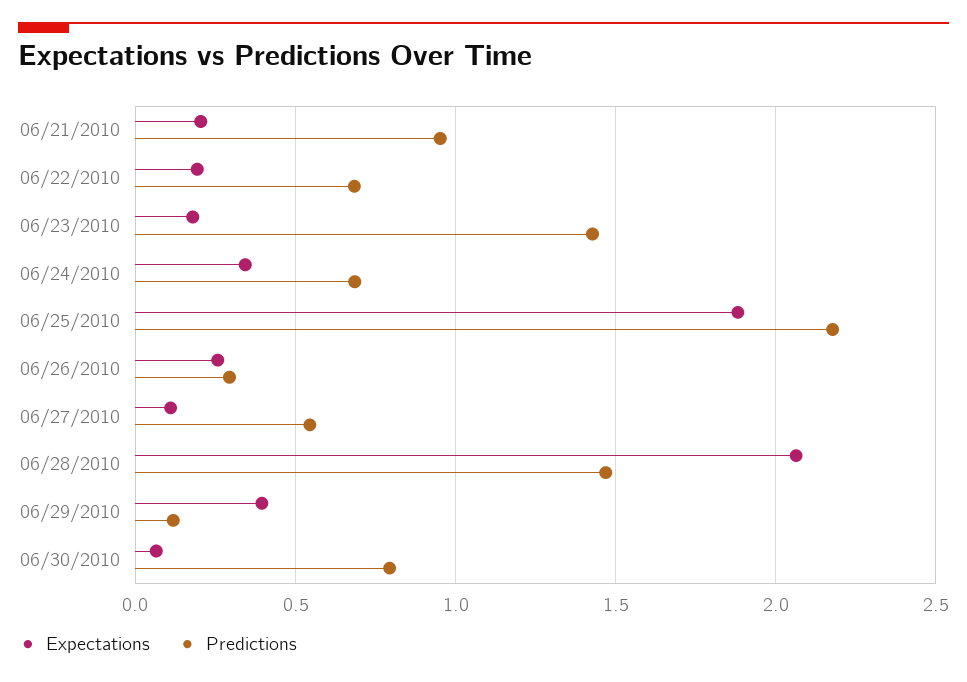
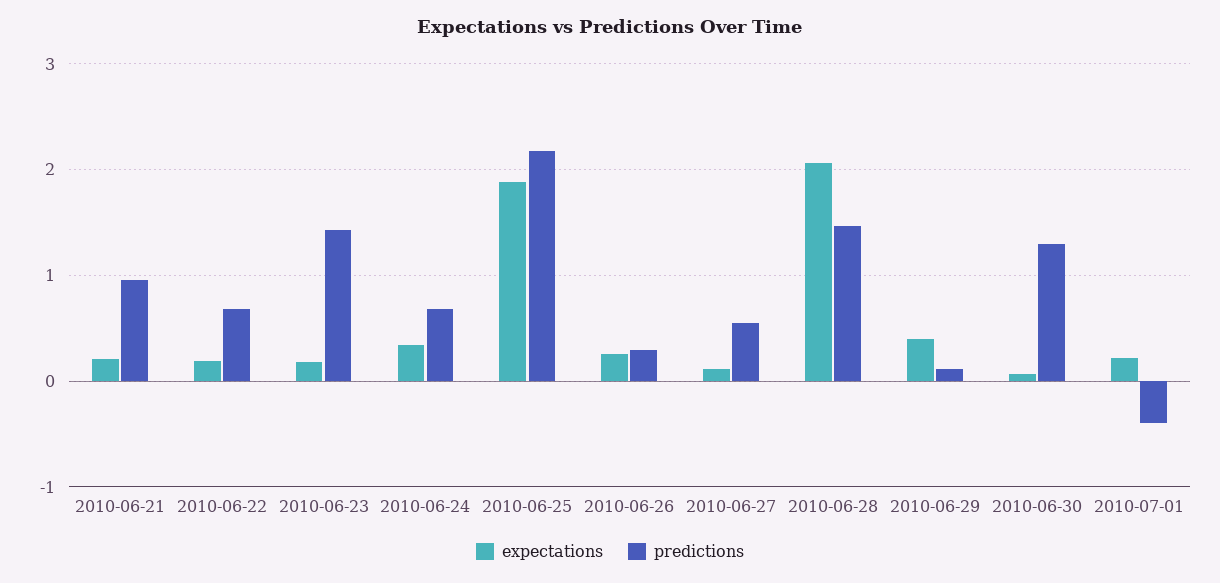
Predictions, 06/30/2010: 0.8 -> 1.3
Expectations, 2010-07-01: none -> 0.2
Predictions, 2010-07-01: none -> -0.4

